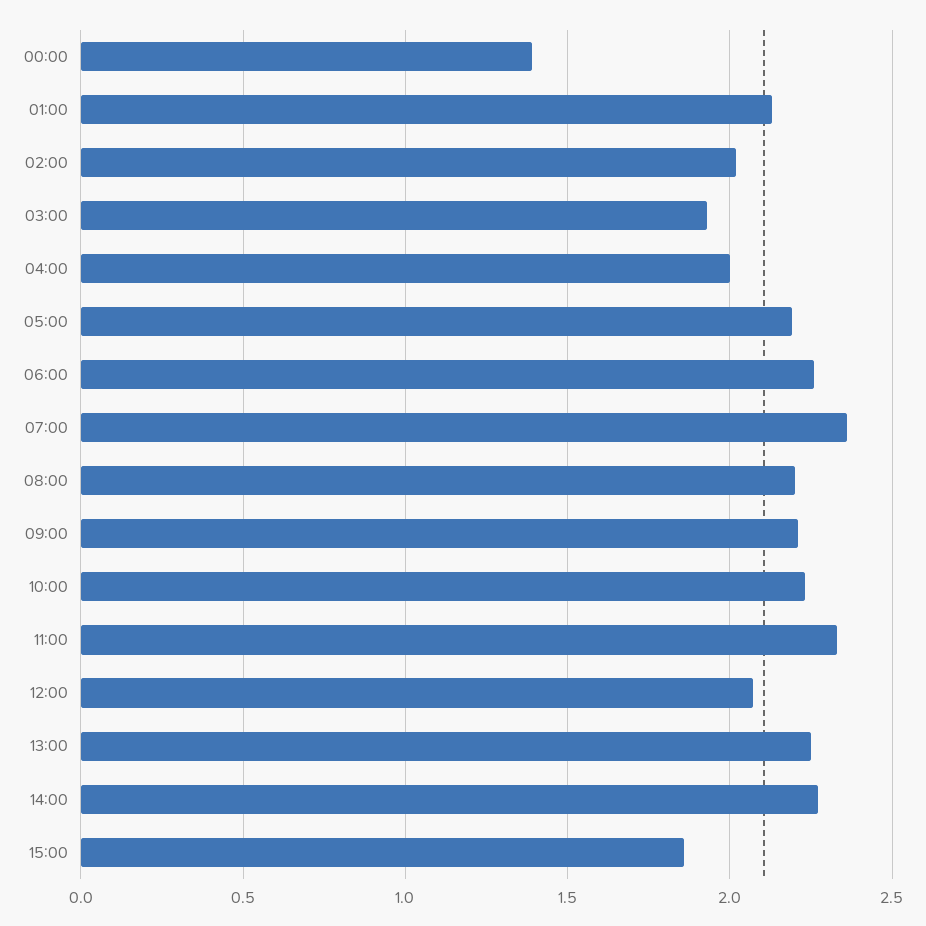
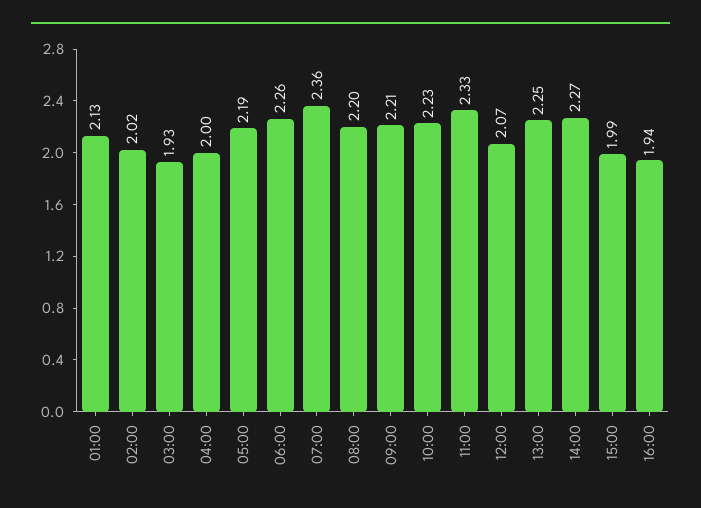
00:00: 1.4 -> none
15:00: 1.85 -> 1.99
16:00: none -> 1.94

